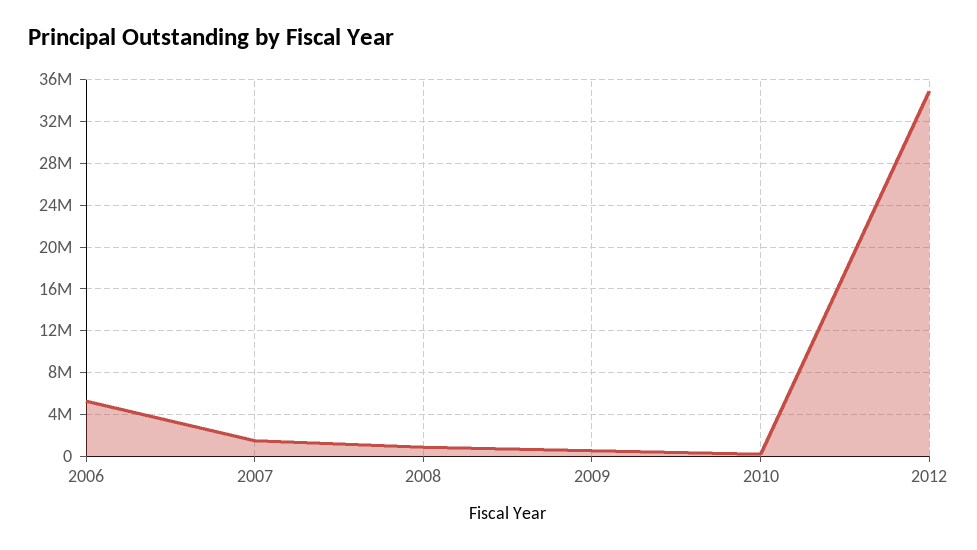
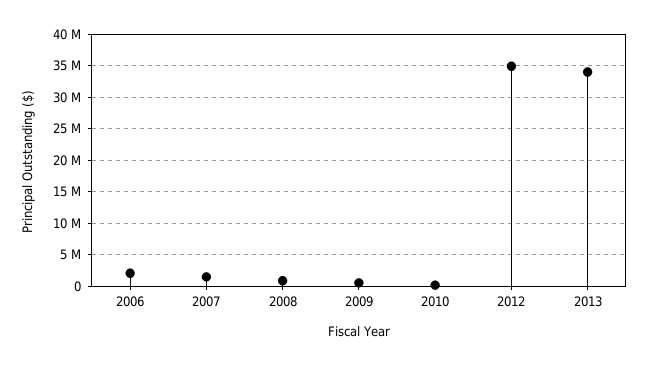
2006: 5000000 -> 2000000
2013: none -> 34000000

